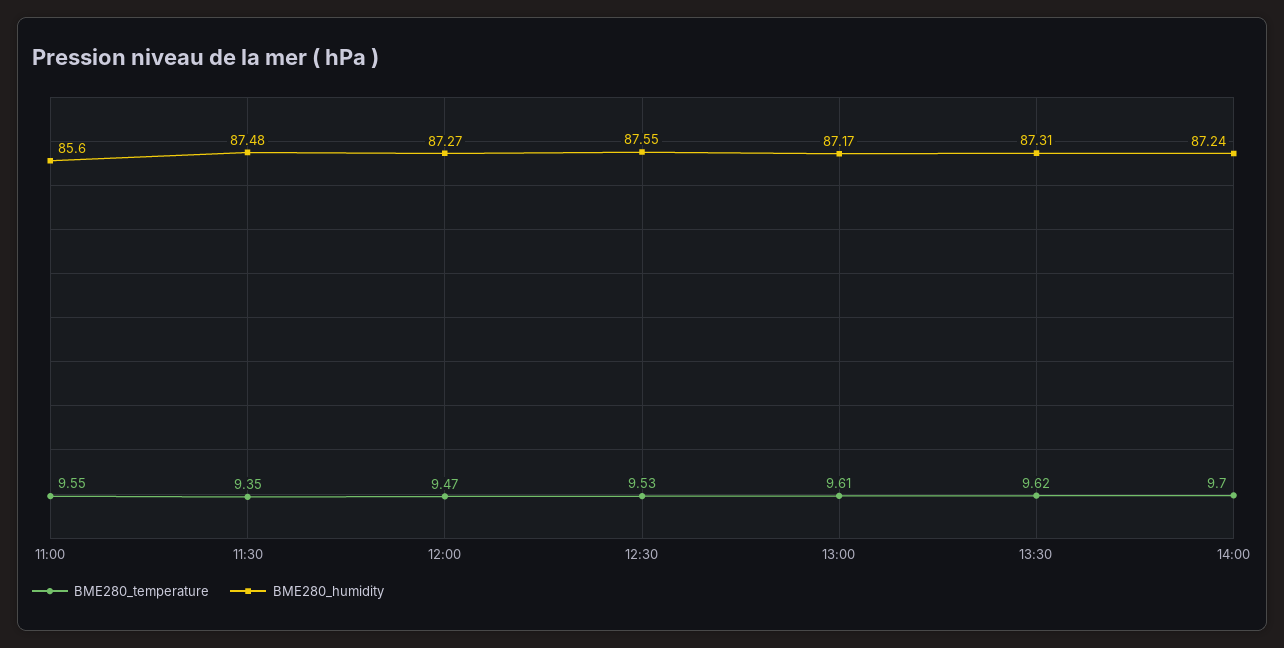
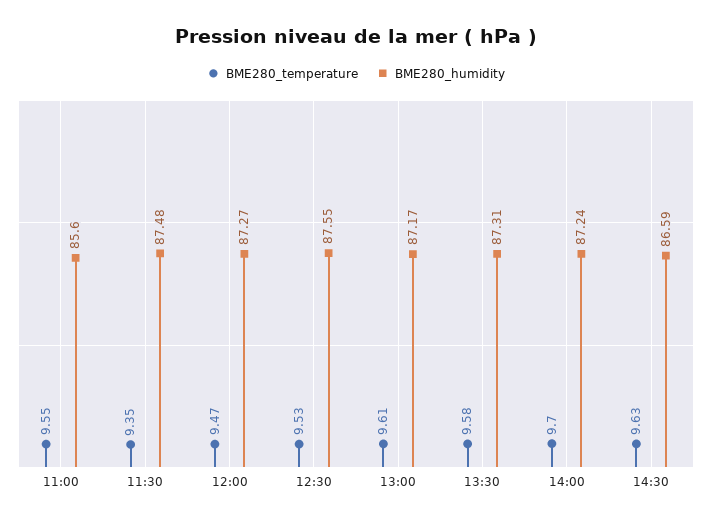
BME280_temperature, 13:30: 9.62 -> 9.58
BME280_temperature, 14:30: none -> 9.63
BME280_humidity, 14:30: none -> 86.59

